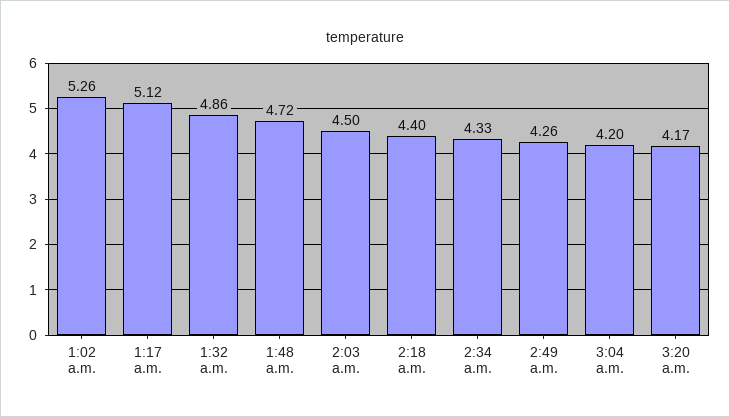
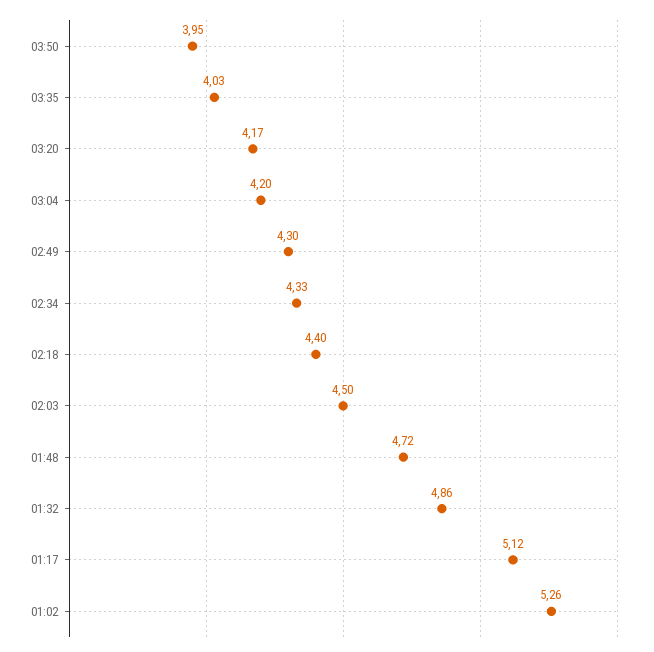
2:49 a.m.: 4.26 -> 4.3
03:50: none -> 3.95
03:35: none -> 4.03

